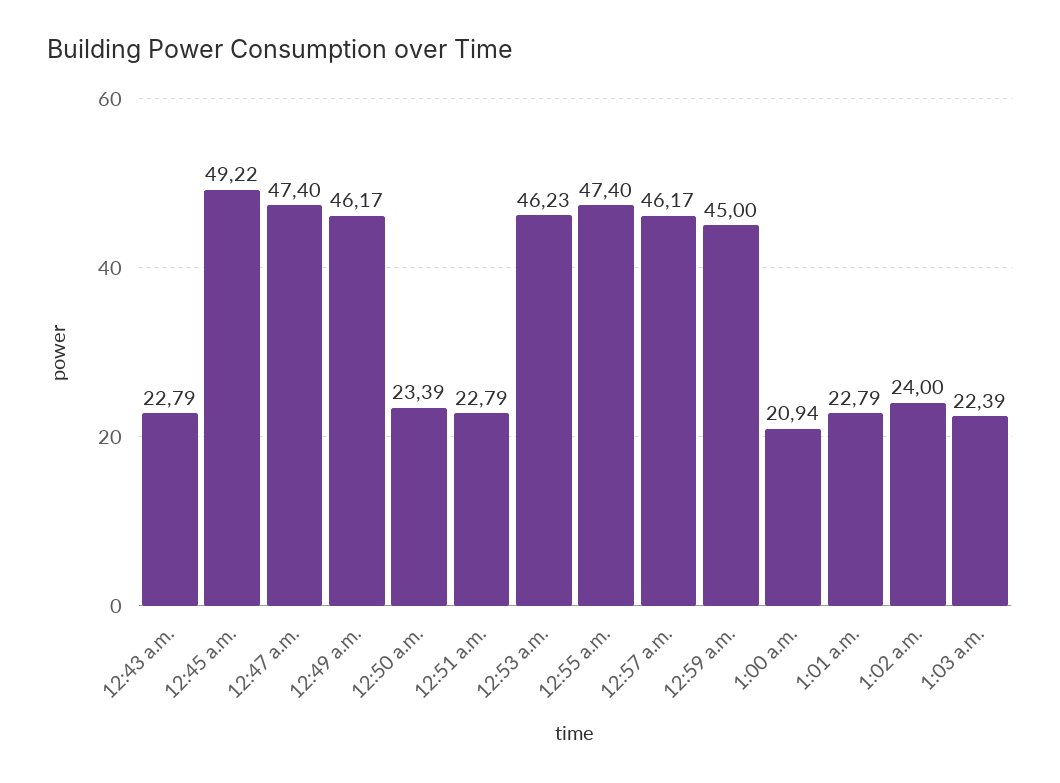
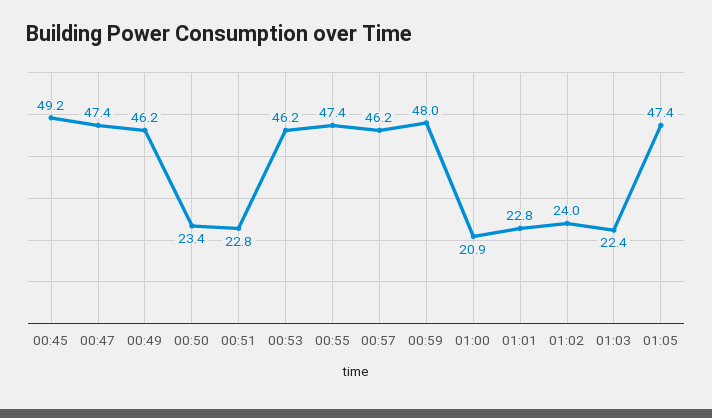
12:43 a.m.: 22.79 -> none
12:59 a.m.: 45 -> 48
01:05: none -> 47.4

